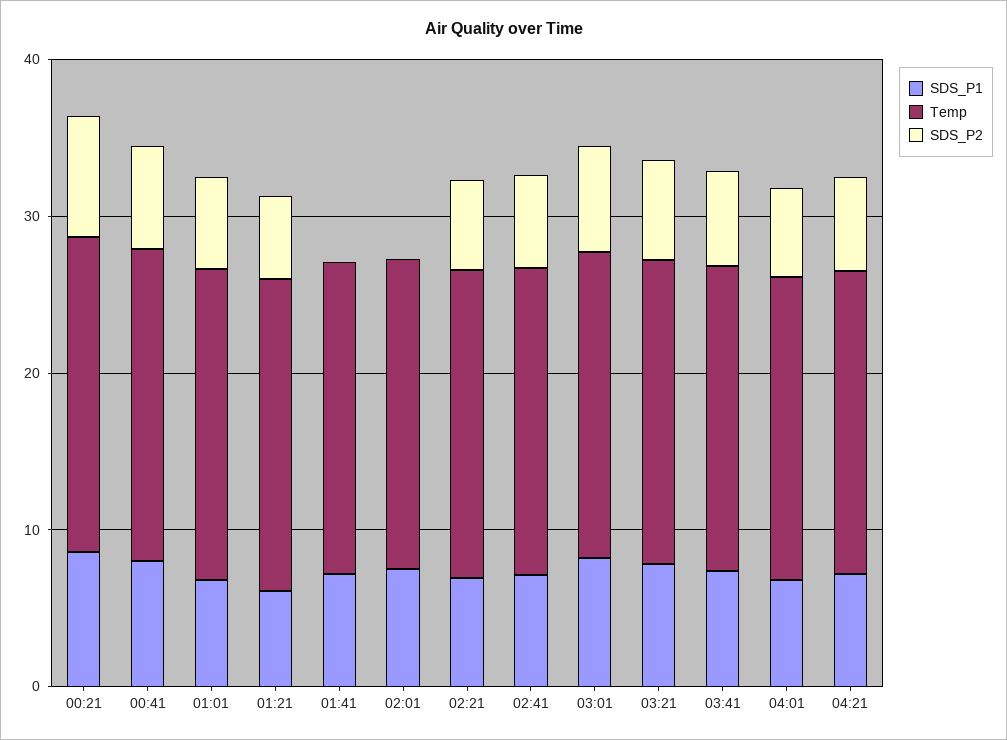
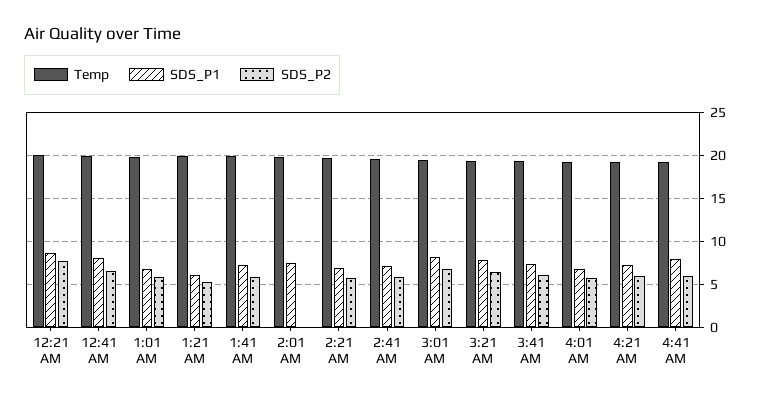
SDS_P2, 01:41: 0 -> 6
Temp, 4:41 AM: none -> 19
SDS_P1, 4:41 AM: none -> 8
SDS_P2, 4:41 AM: none -> 6

